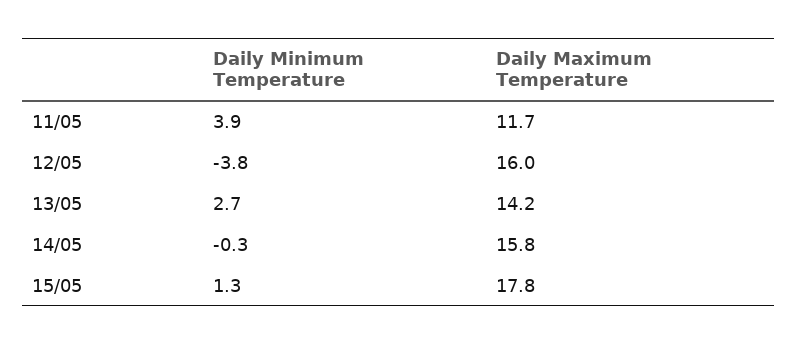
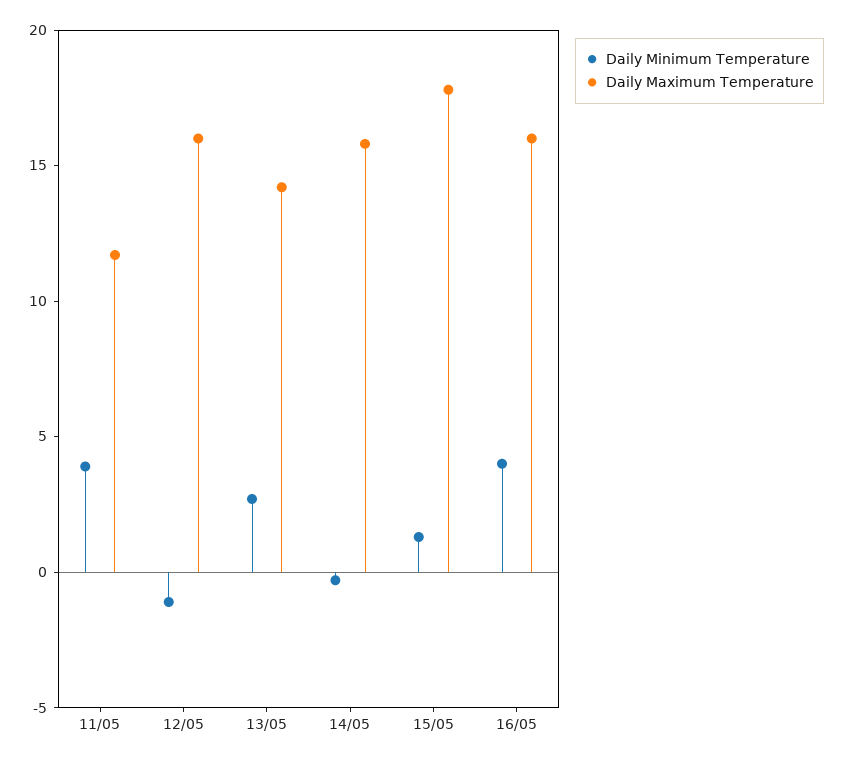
Daily Minimum Temperature, 12/05: -3.8 -> -1
Daily Minimum Temperature, 16/05: none -> 4
Daily Maximum Temperature, 16/05: none -> 16

